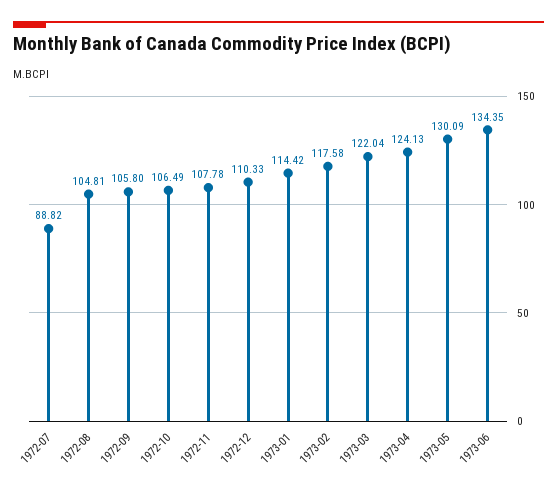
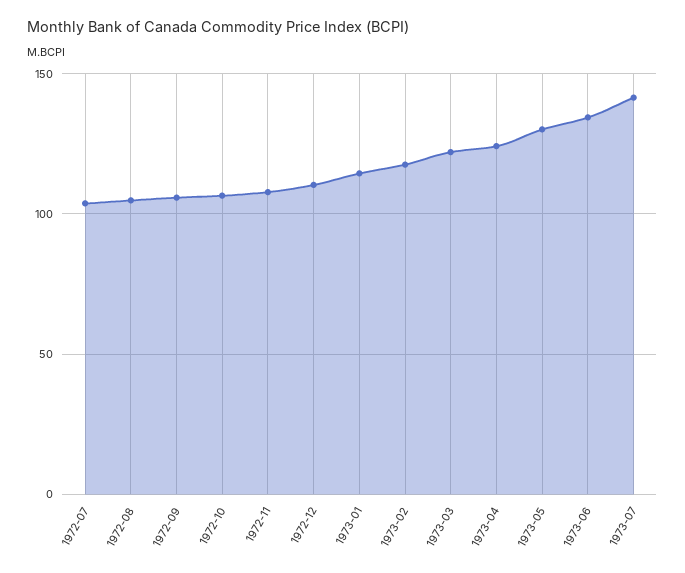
1972-07: 88.82 -> 105
1973-07: none -> 140

